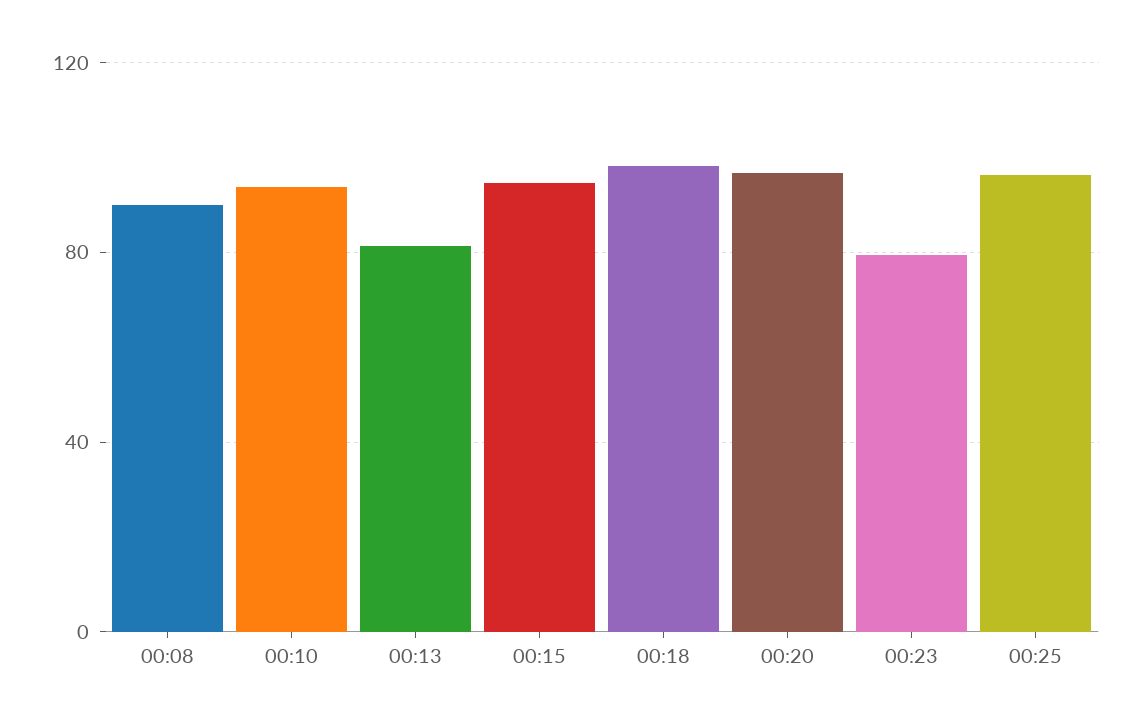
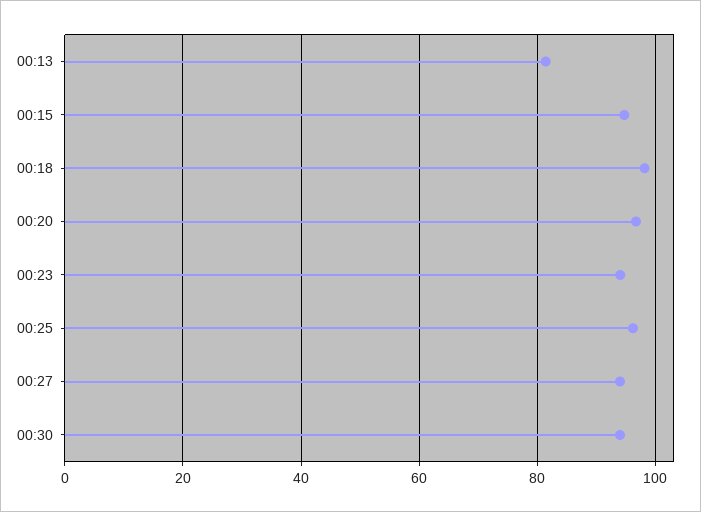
00:08: 90 -> none
00:10: 95 -> none
00:23: 80 -> 94
00:27: none -> 94
00:30: none -> 94

